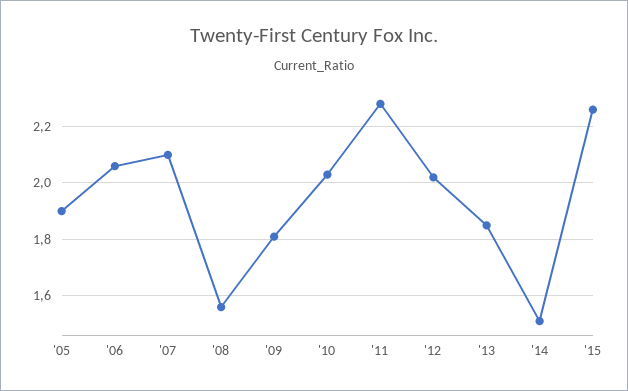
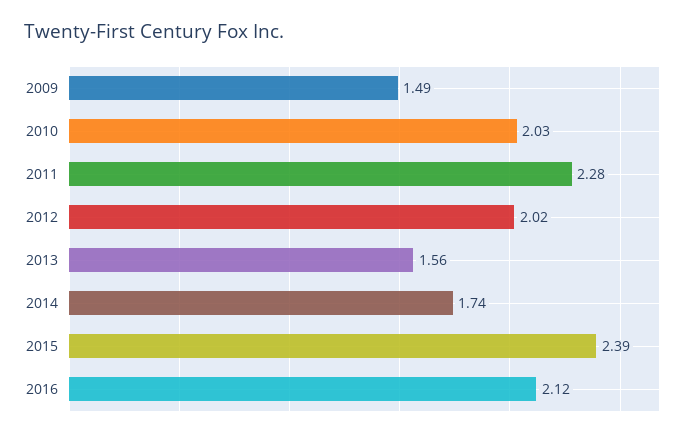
'05: 1.9 -> none
'06: 2.05 -> none
'07: 2.1 -> none
'08: 1.55 -> none
'09: 1.8 -> 1.49
'13: 1.85 -> 1.56
'14: 1.5 -> 1.74
'15: 2.25 -> 2.39
2016: none -> 2.12

